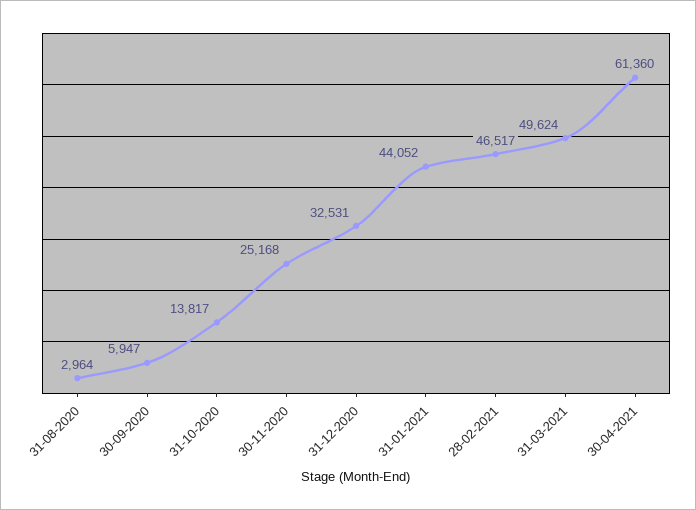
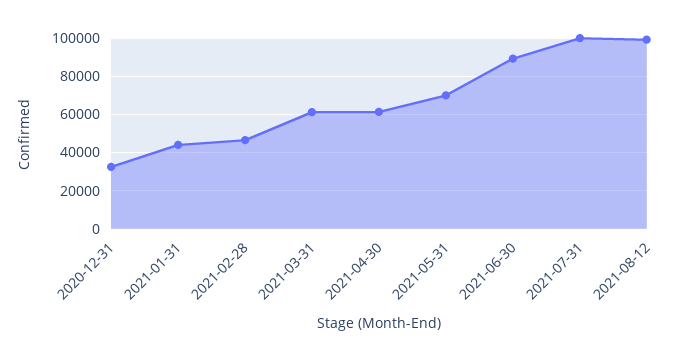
31-08-2020: 2964 -> none
30-09-2020: 5947 -> none
31-10-2020: 13817 -> none
30-11-2020: 25168 -> none
31-03-2021: 49624 -> 60000
2021-05-31: none -> 70000
2021-06-30: none -> 90000
2021-07-31: none -> 100000
2021-08-12: none -> 100000

